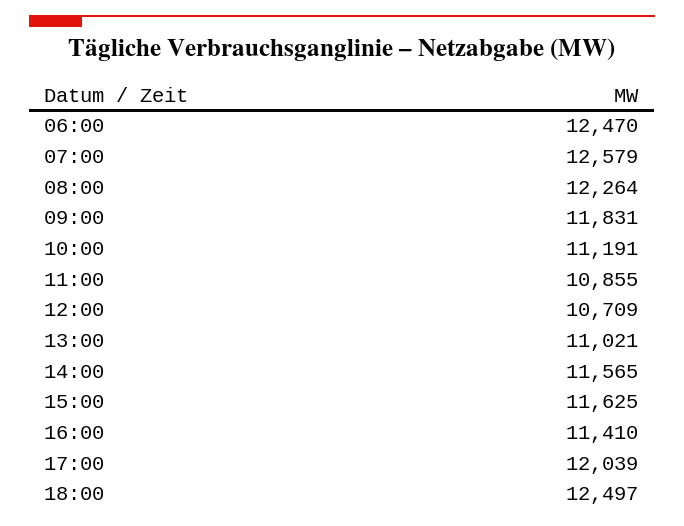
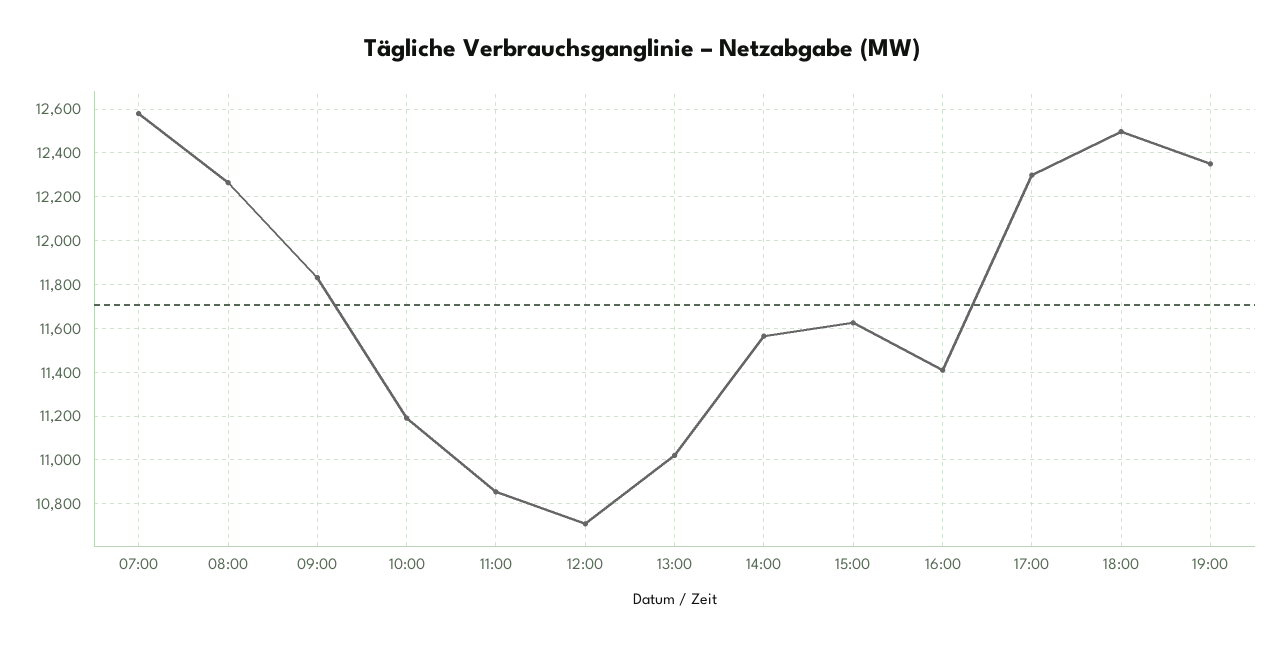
06:00: 12470 -> none
17:00: 12039 -> 12300
19:00: none -> 12350

